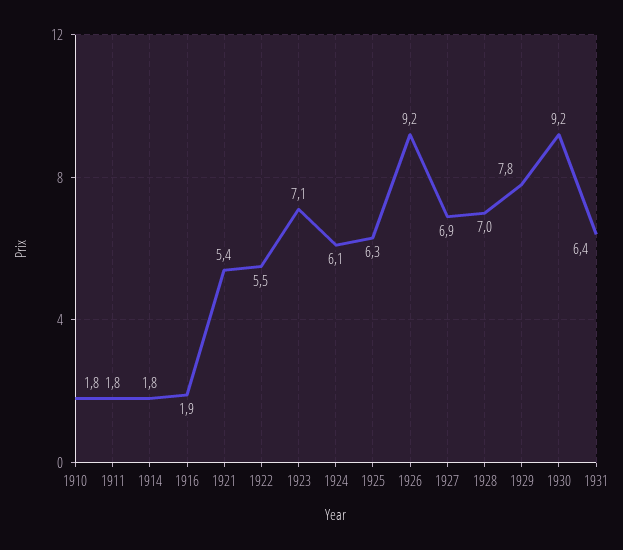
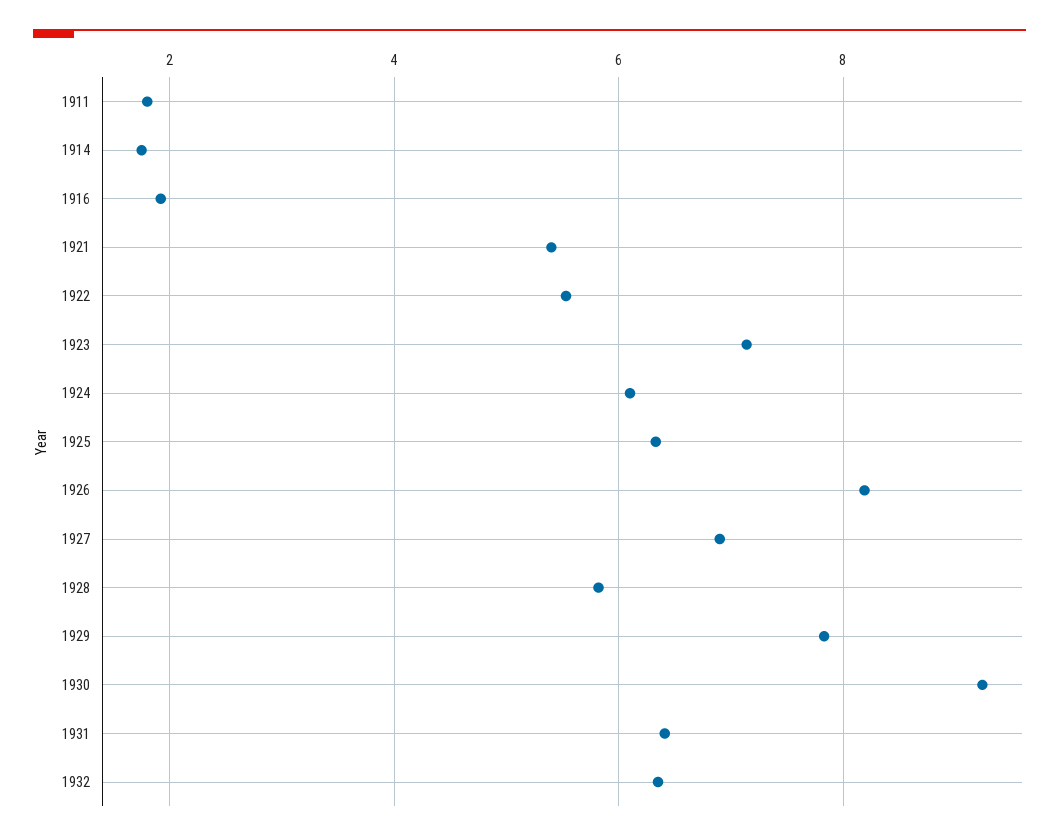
1910: 1.8 -> none
1926: 9.2 -> 8.2
1928: 7 -> 5.8
1932: none -> 6.4

